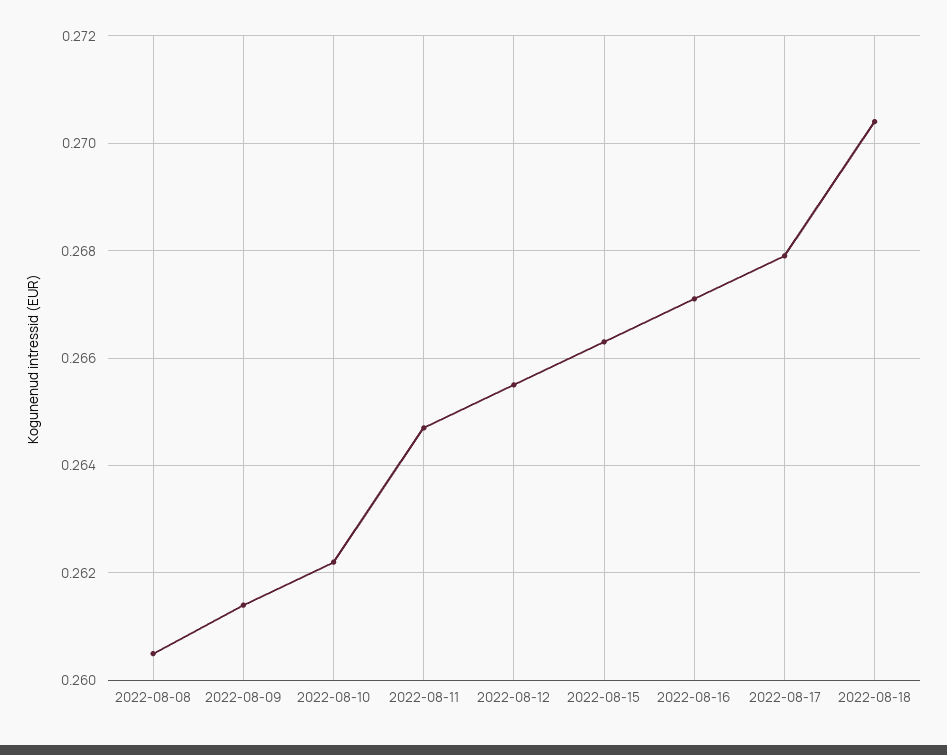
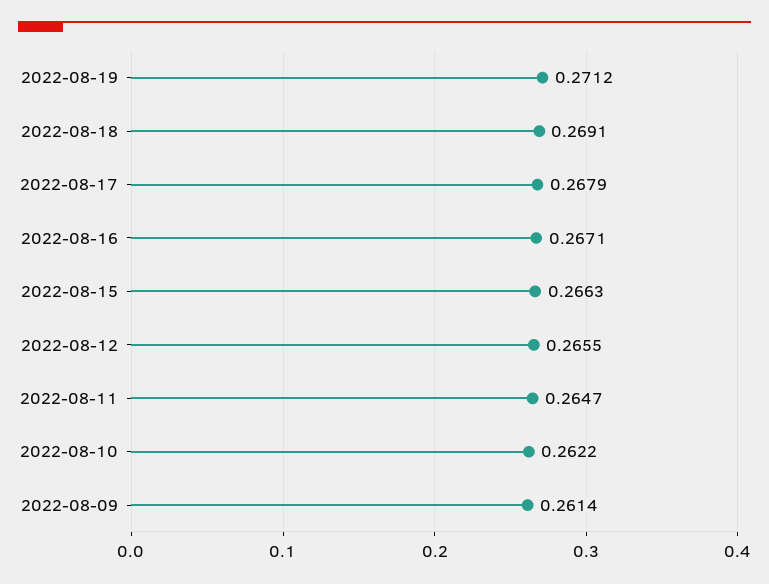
2022-08-08: 0.2605 -> none
2022-08-18: 0.2705 -> 0.2691
2022-08-19: none -> 0.2712

